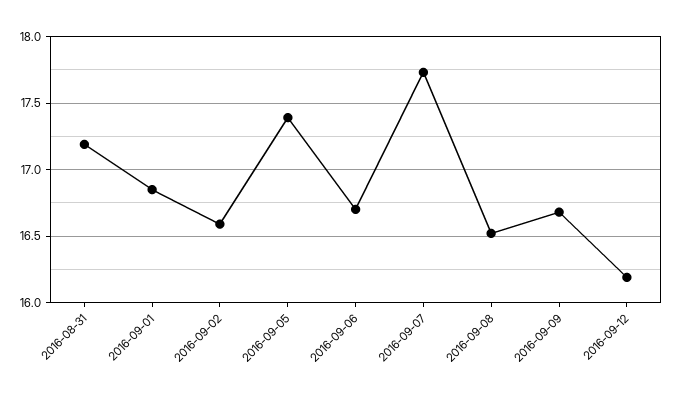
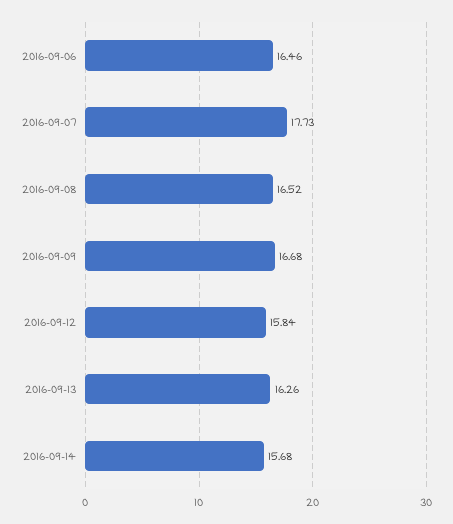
2016-08-31: 17.2 -> none
2016-09-01: 16.85 -> none
2016-09-02: 16.6 -> none
2016-09-05: 17.4 -> none
2016-09-06: 16.7 -> 16.46
2016-09-12: 16.2 -> 15.84
2016-09-13: none -> 16.26
2016-09-14: none -> 15.68

